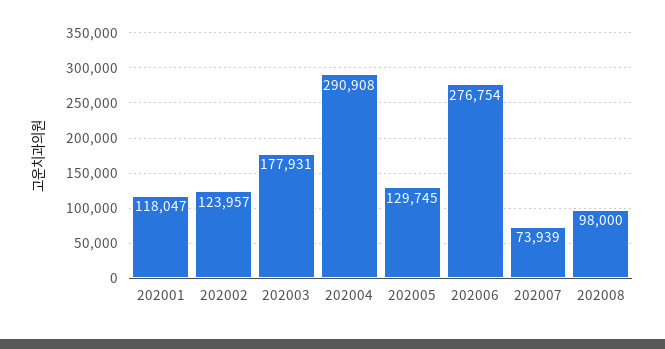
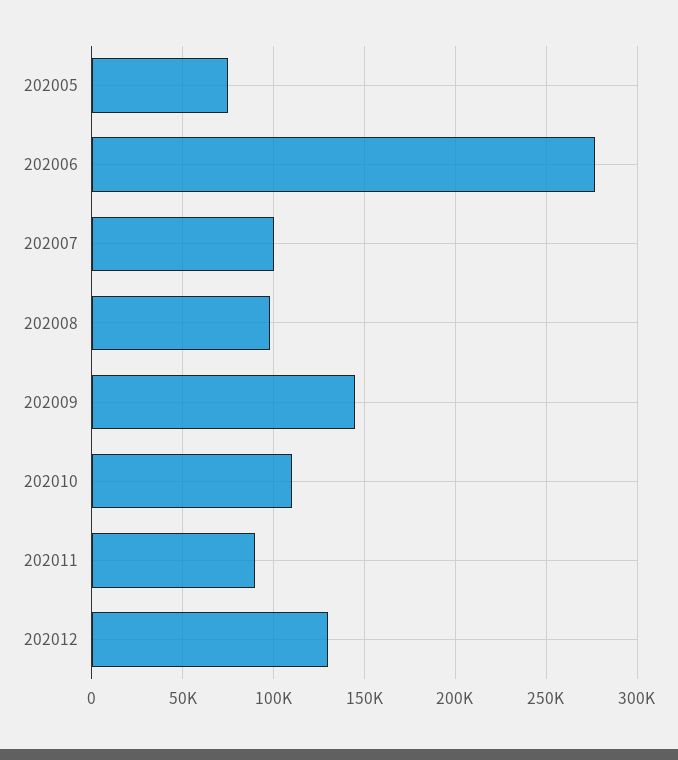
202001: 118047 -> none
202002: 123957 -> none
202003: 177931 -> none
202004: 290908 -> none
202005: 129745 -> 75000
202007: 73939 -> 100000
202009: none -> 145000
202010: none -> 110000
202011: none -> 90000
202012: none -> 130000

